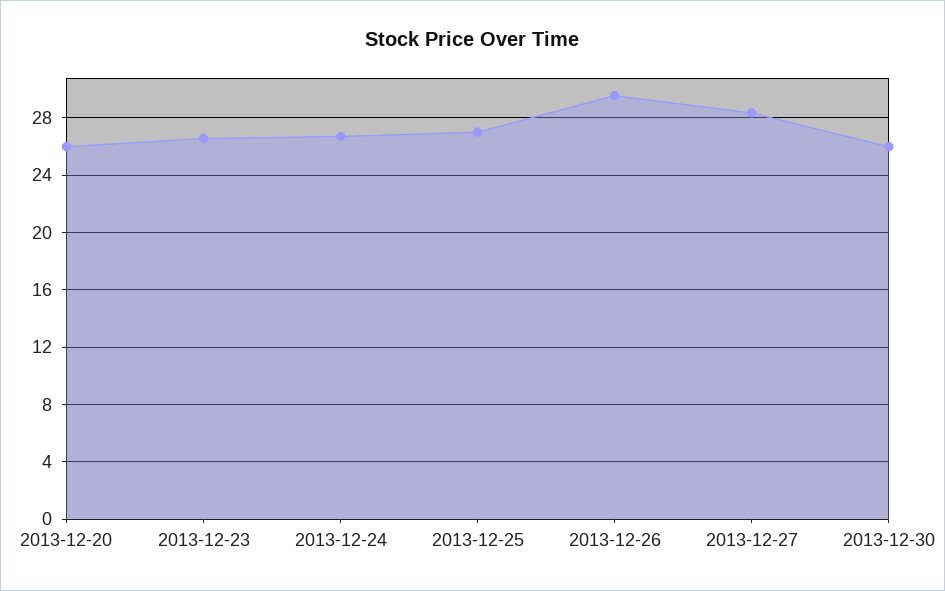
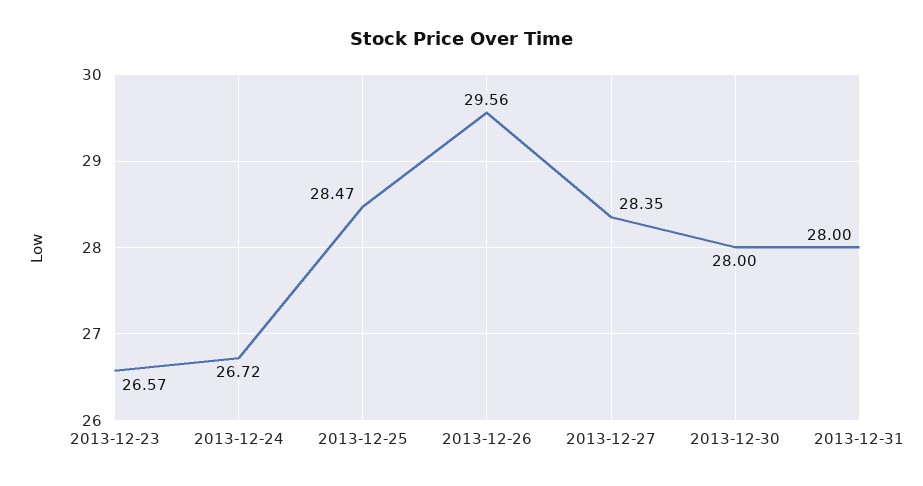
2013-12-20: 26 -> none
2013-12-25: 27 -> 28.47
2013-12-30: 26 -> 28
2013-12-31: none -> 28

